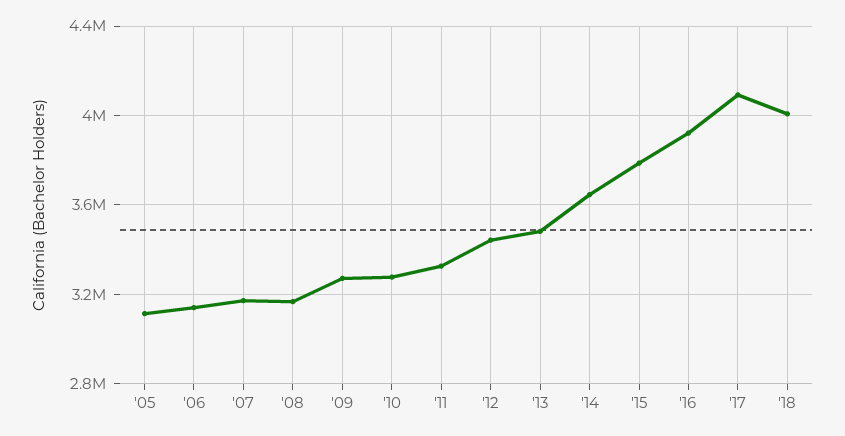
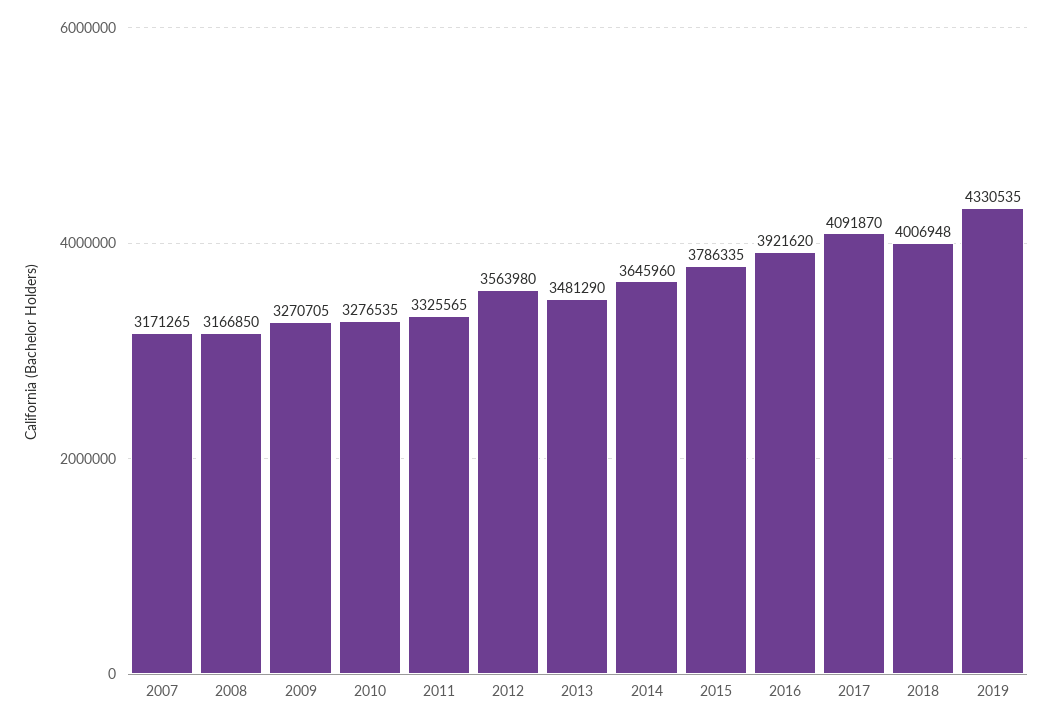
'05: 3100000 -> none
'06: 3150000 -> none
'12: 3450000 -> 3563980
2019: none -> 4330535

